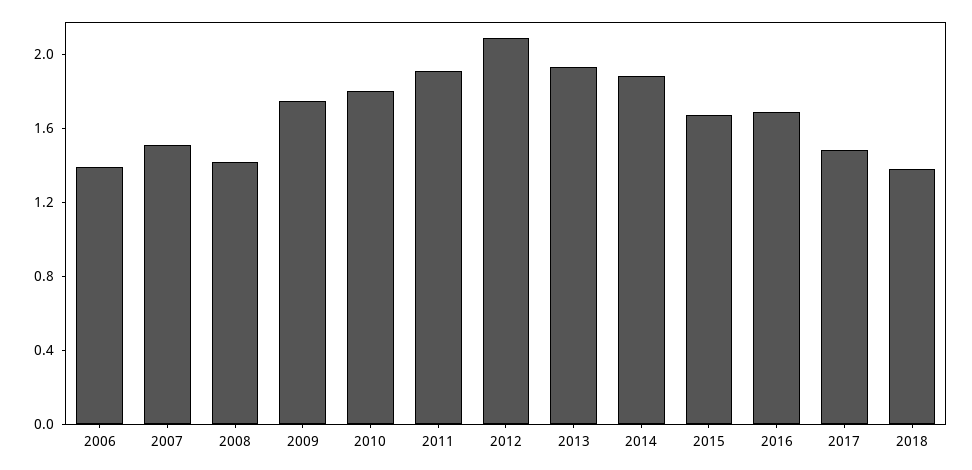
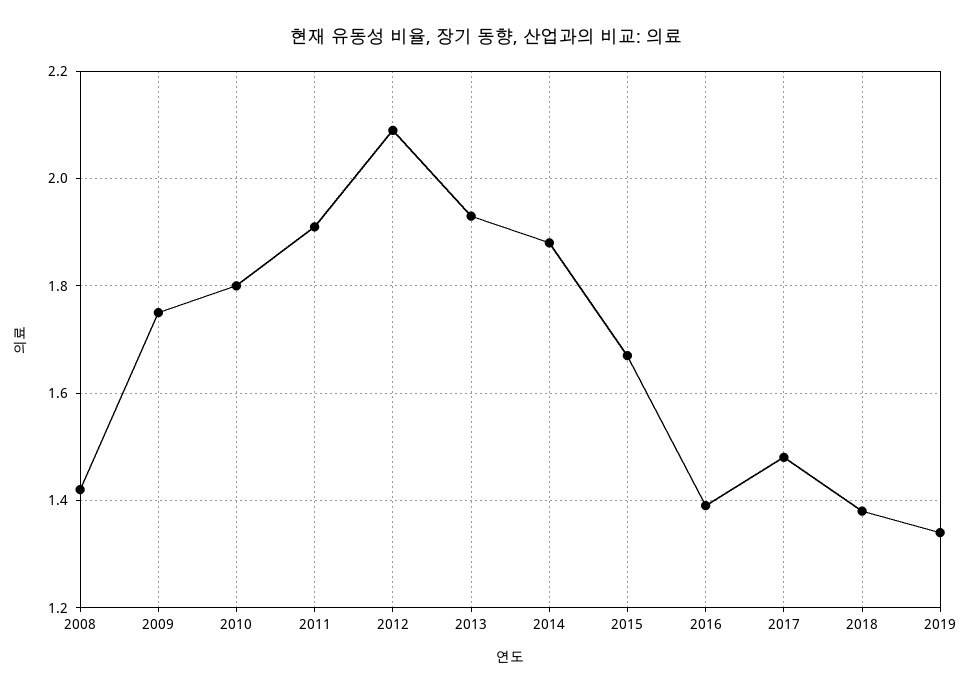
2006: 1.4 -> none
2007: 1.5 -> none
2016: 1.7 -> 1.4
2019: none -> 1.35

